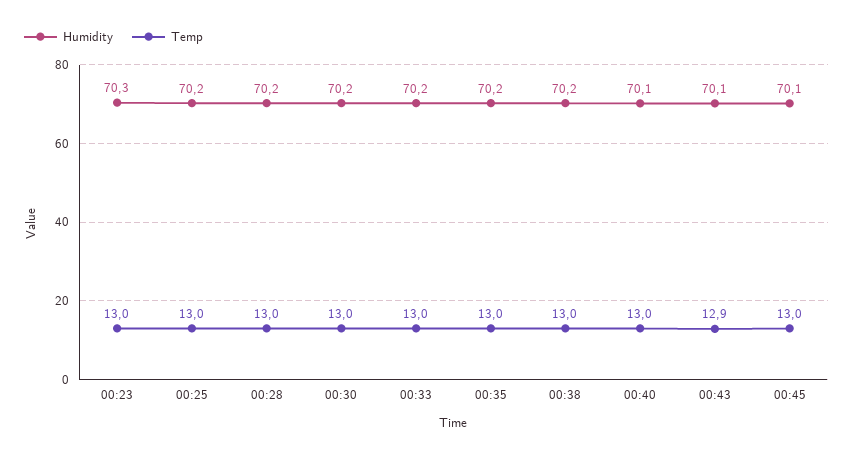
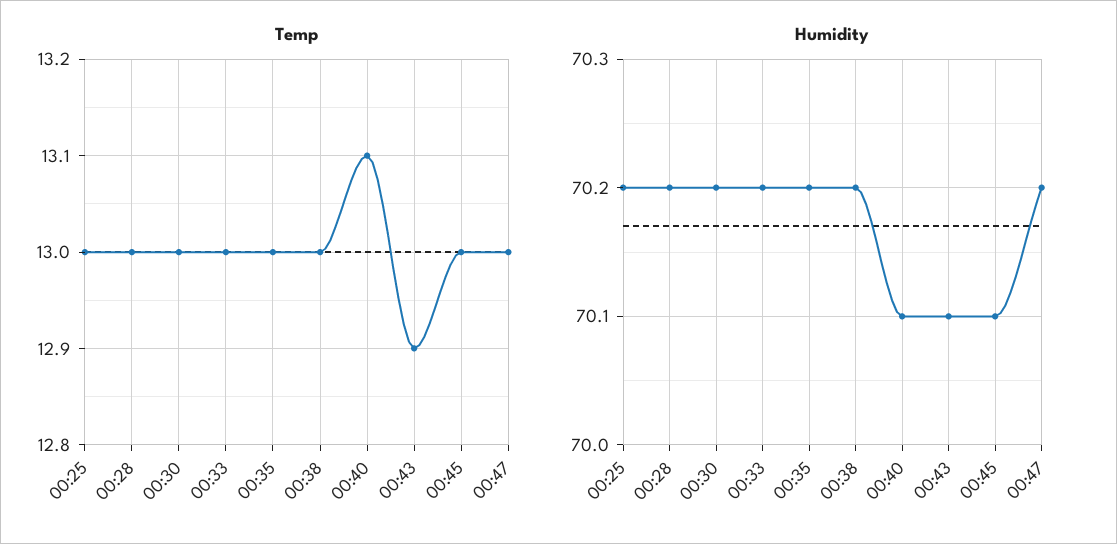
Humidity, 00:23: 70.3 -> none
Temp, 00:23: 13 -> none
Temp, 00:40: 13 -> 13.1
Temp, 00:47: none -> 13
Humidity, 00:47: none -> 70.2

